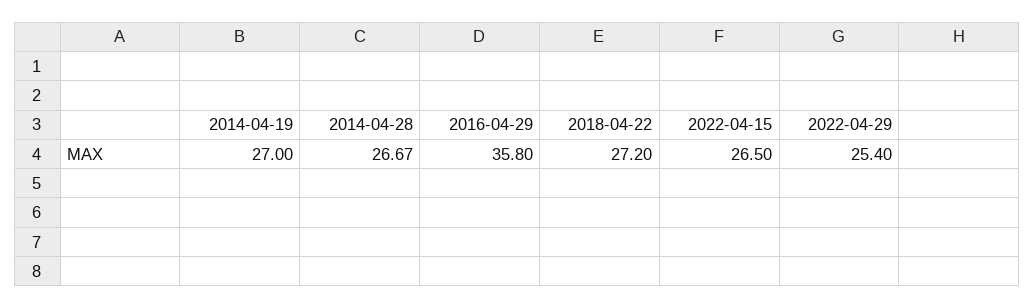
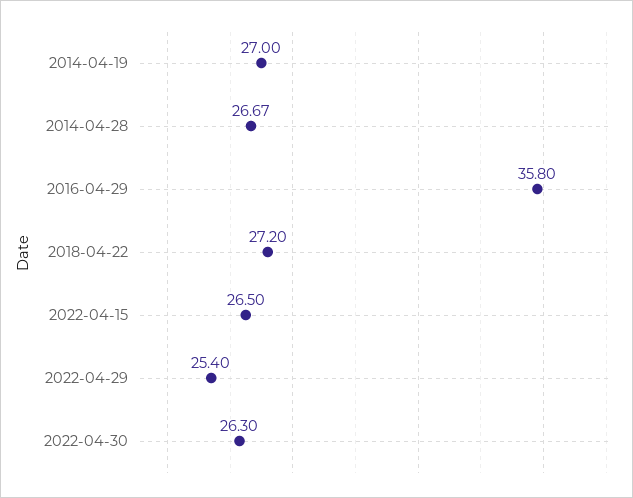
2022-04-30: none -> 26.3

